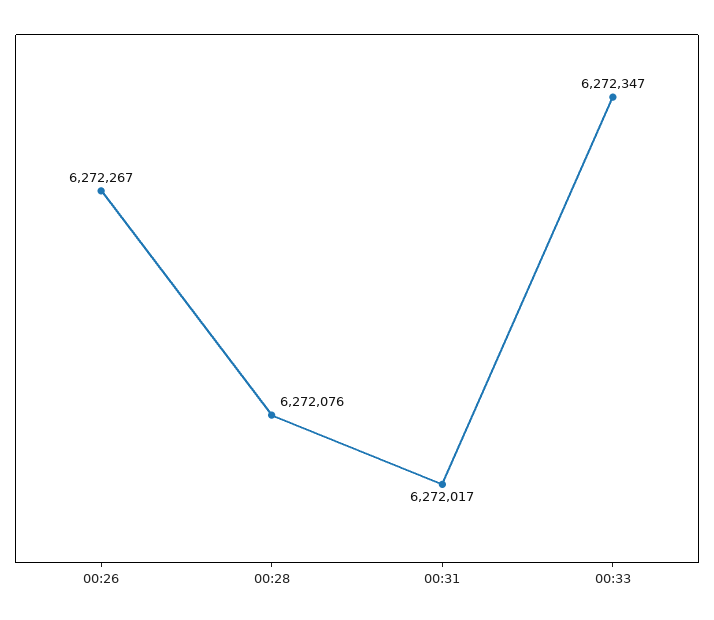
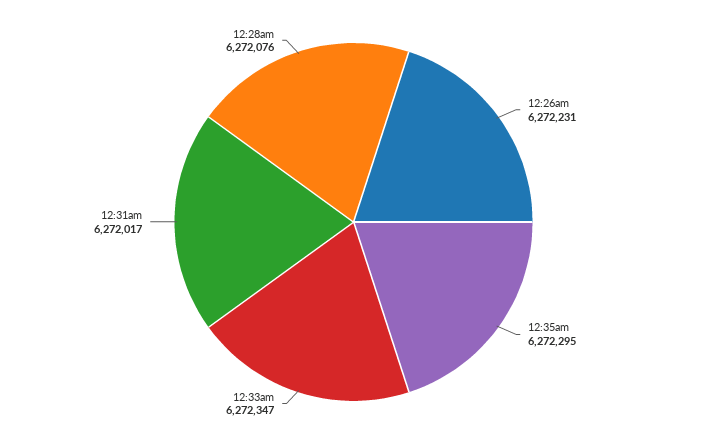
00:26: 6272267 -> 6272231
12:35am: none -> 6272295

